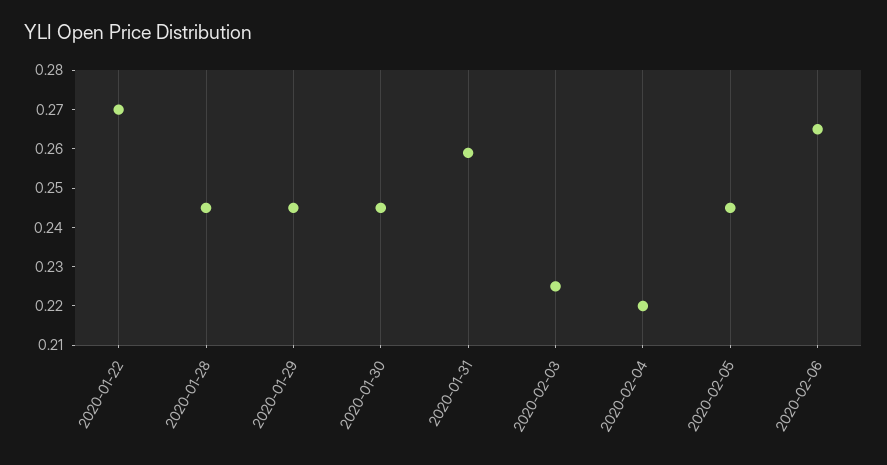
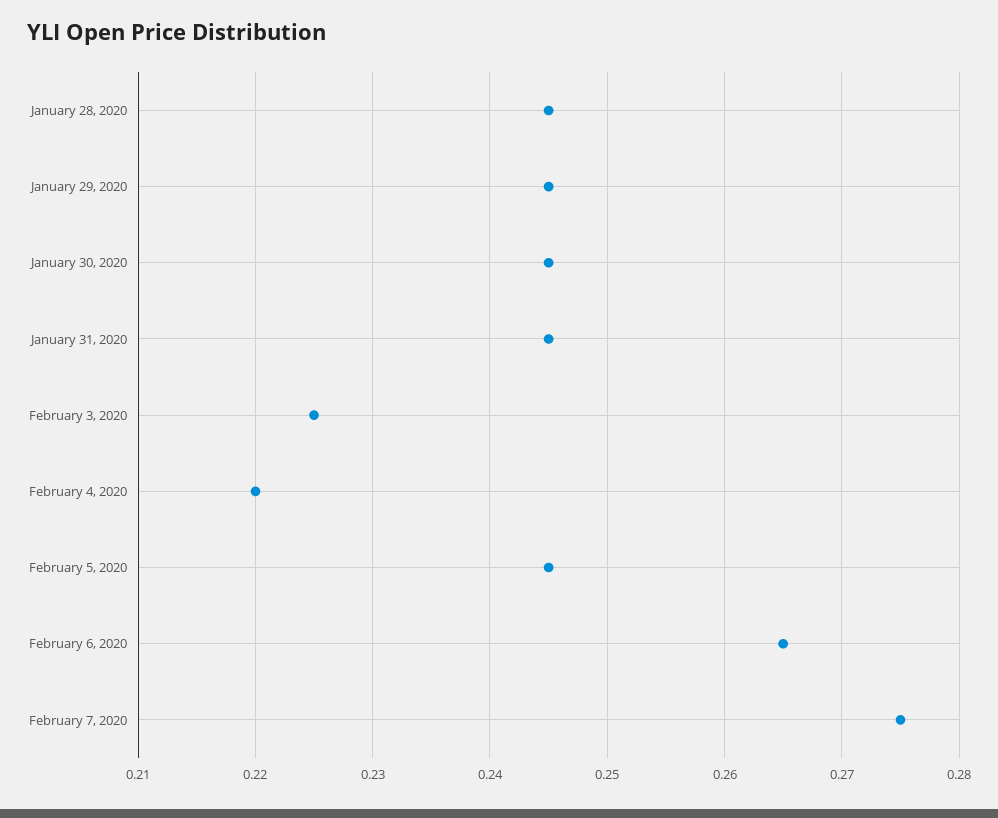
2020-01-22: 0.27 -> none
2020-01-31: 0.26 -> 0.245
February 7, 2020: none -> 0.275

